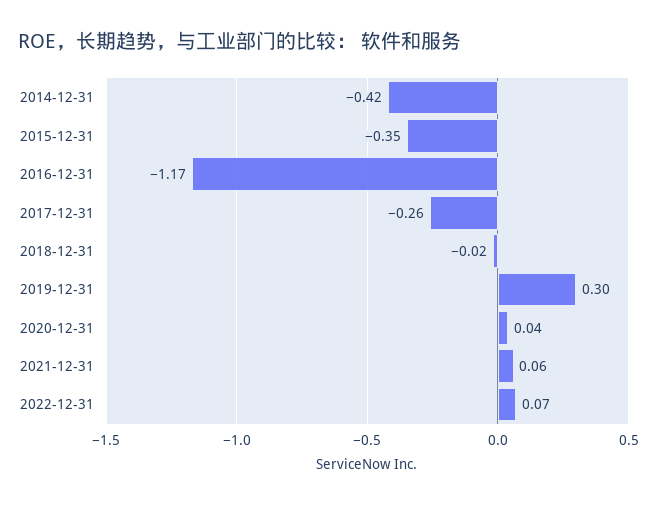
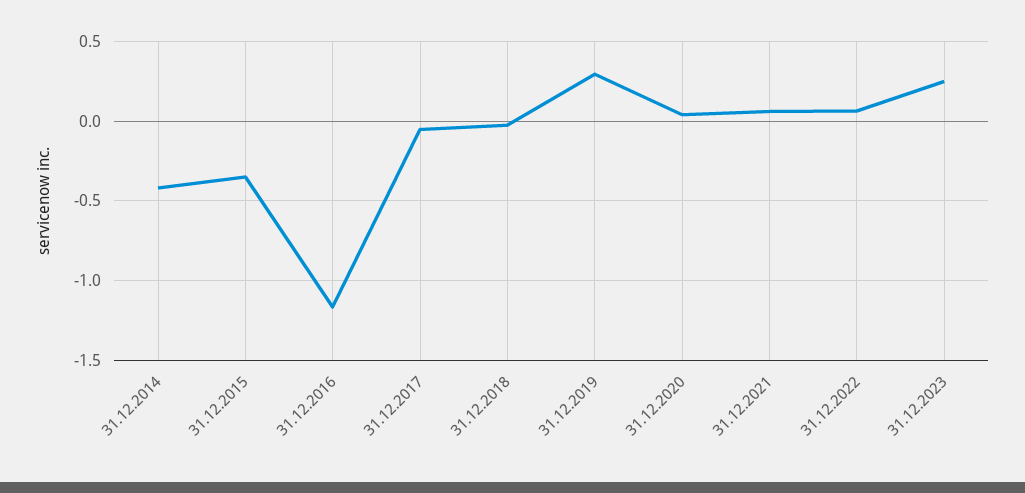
2017-12-31: -0.26 -> -0.05
31.12.2023: none -> 0.25

